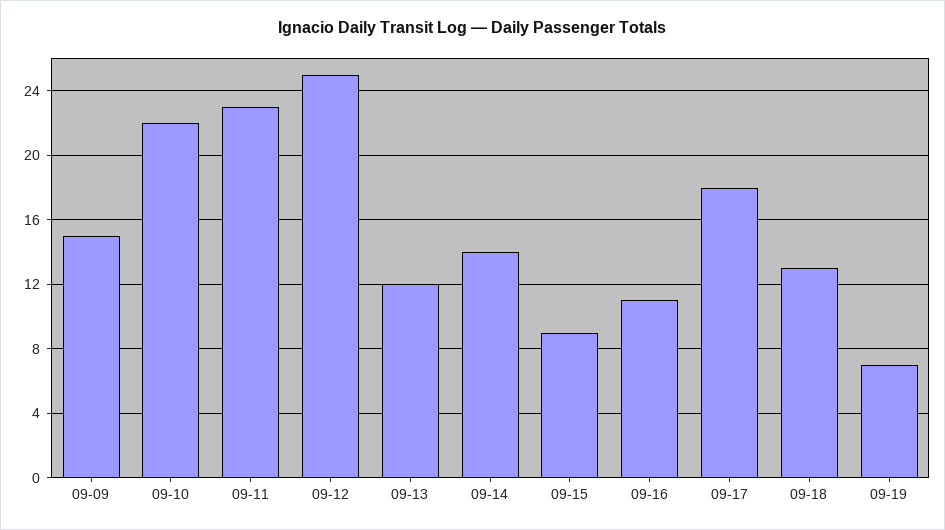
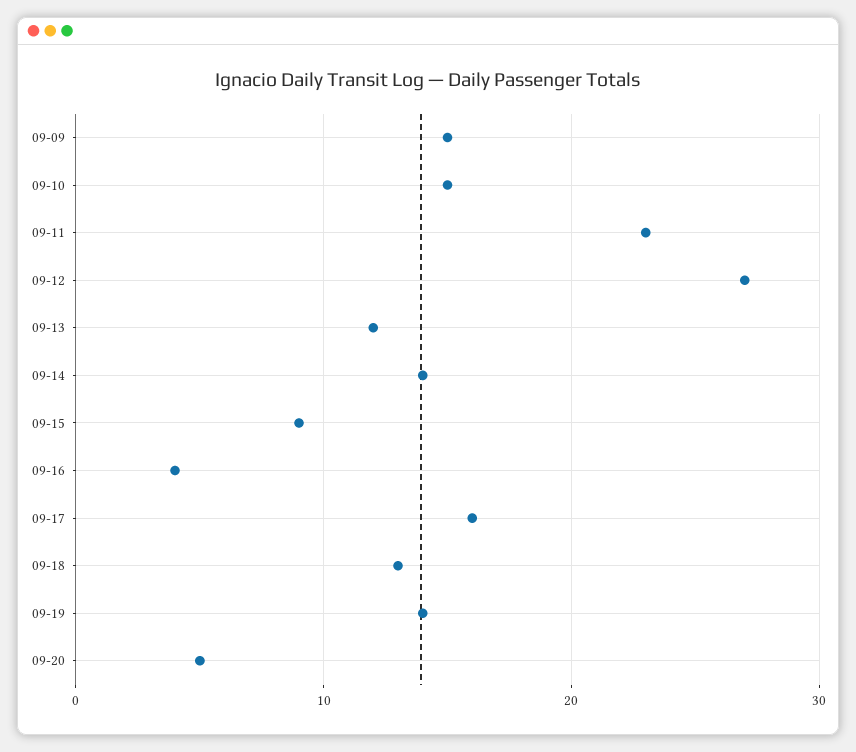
09-10: 22 -> 15
09-12: 25 -> 27
09-16: 11 -> 4
09-17: 18 -> 16
09-19: 7 -> 14
09-20: none -> 5

